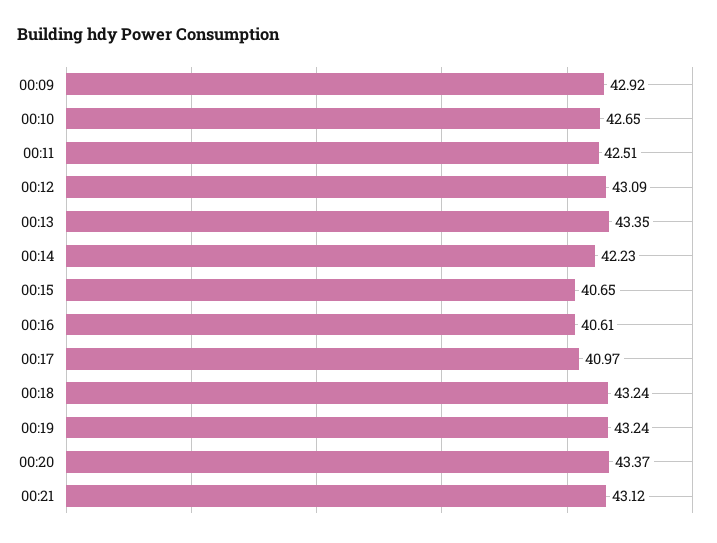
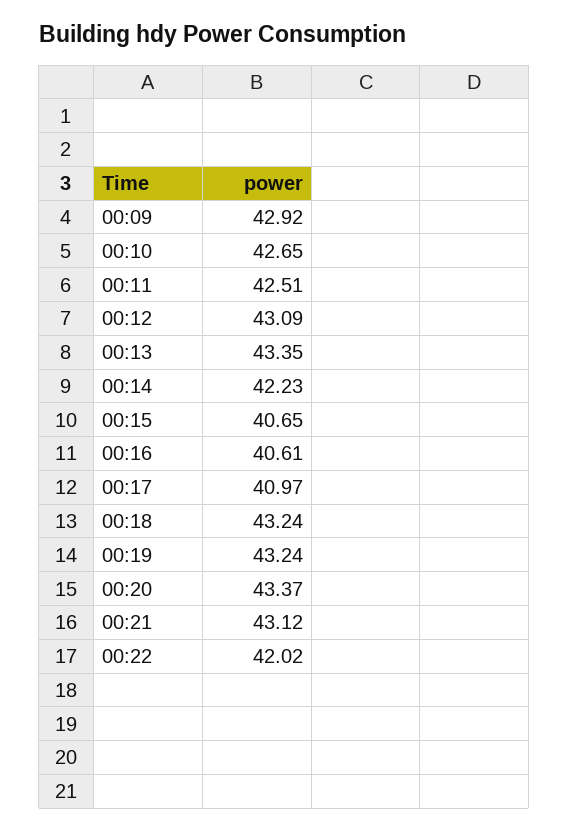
00:22: none -> 42.02

